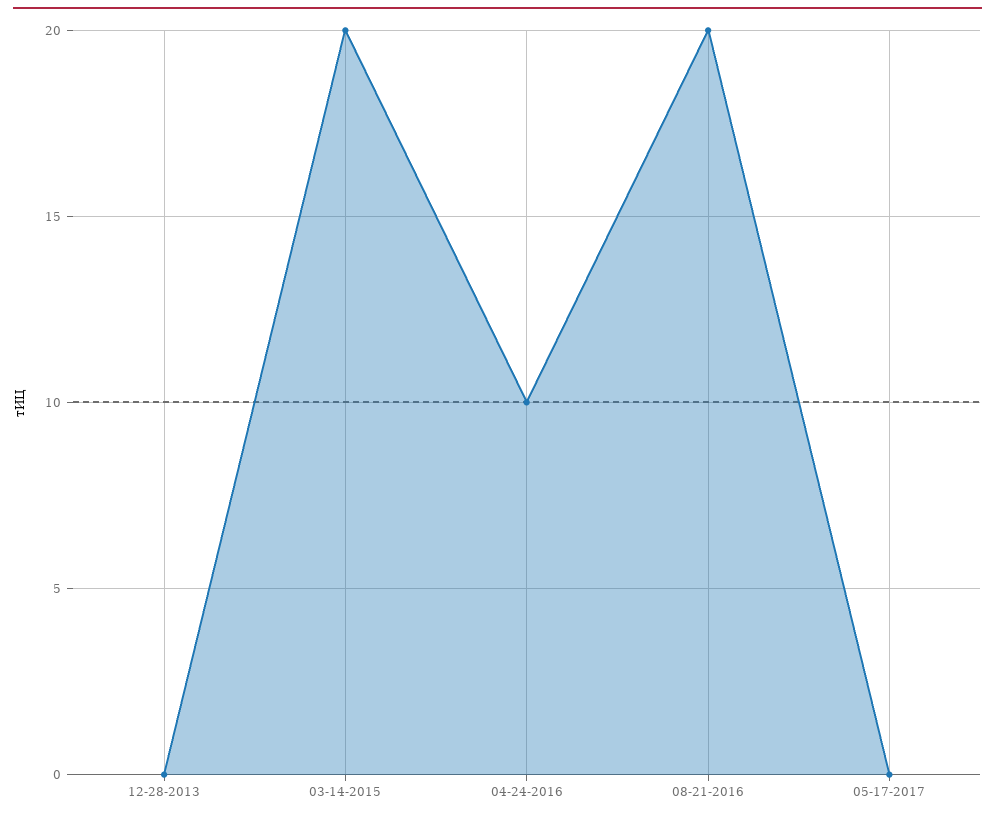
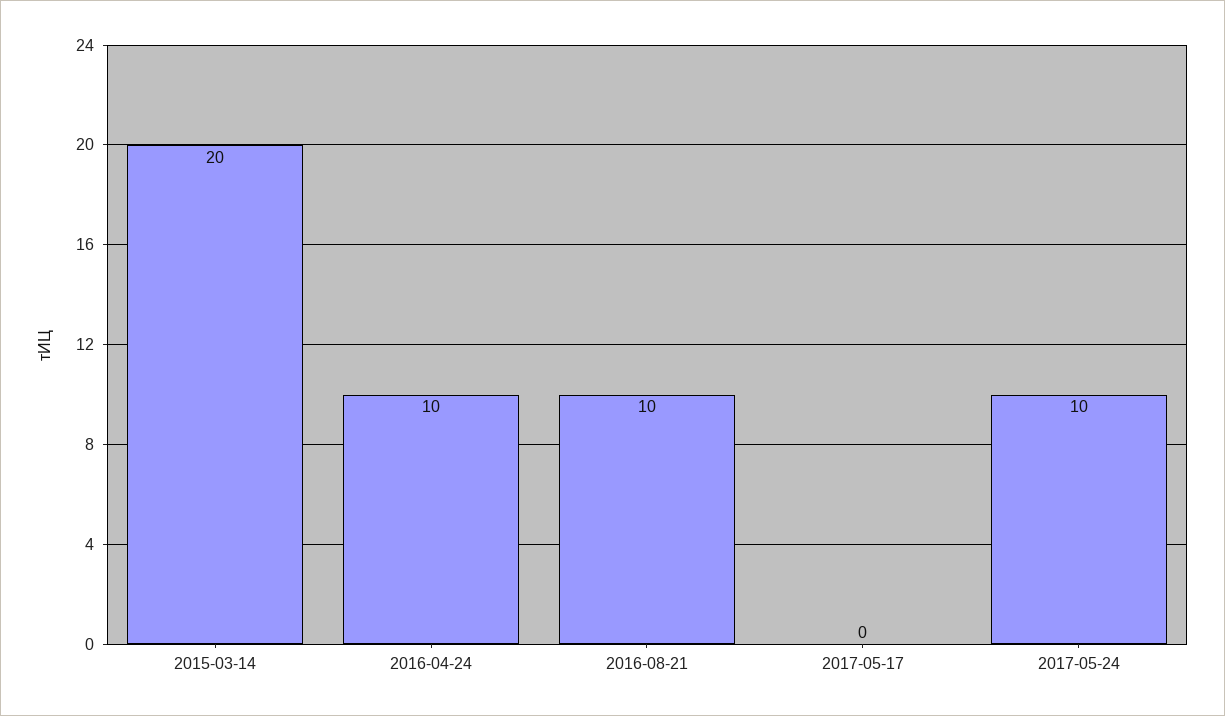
12-28-2013: 0 -> none
08-21-2016: 20 -> 10
2017-05-24: none -> 10

